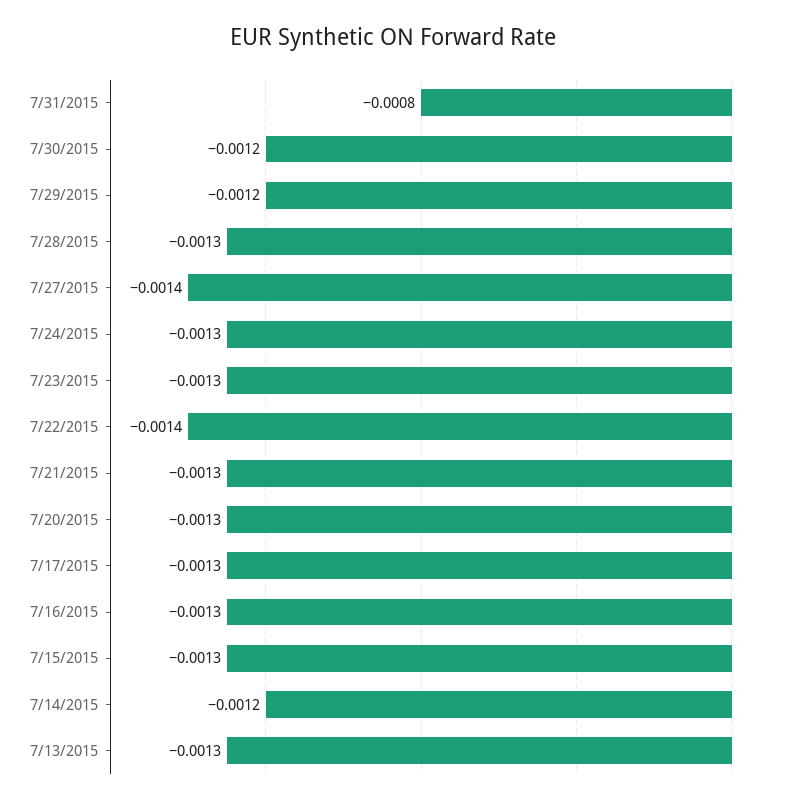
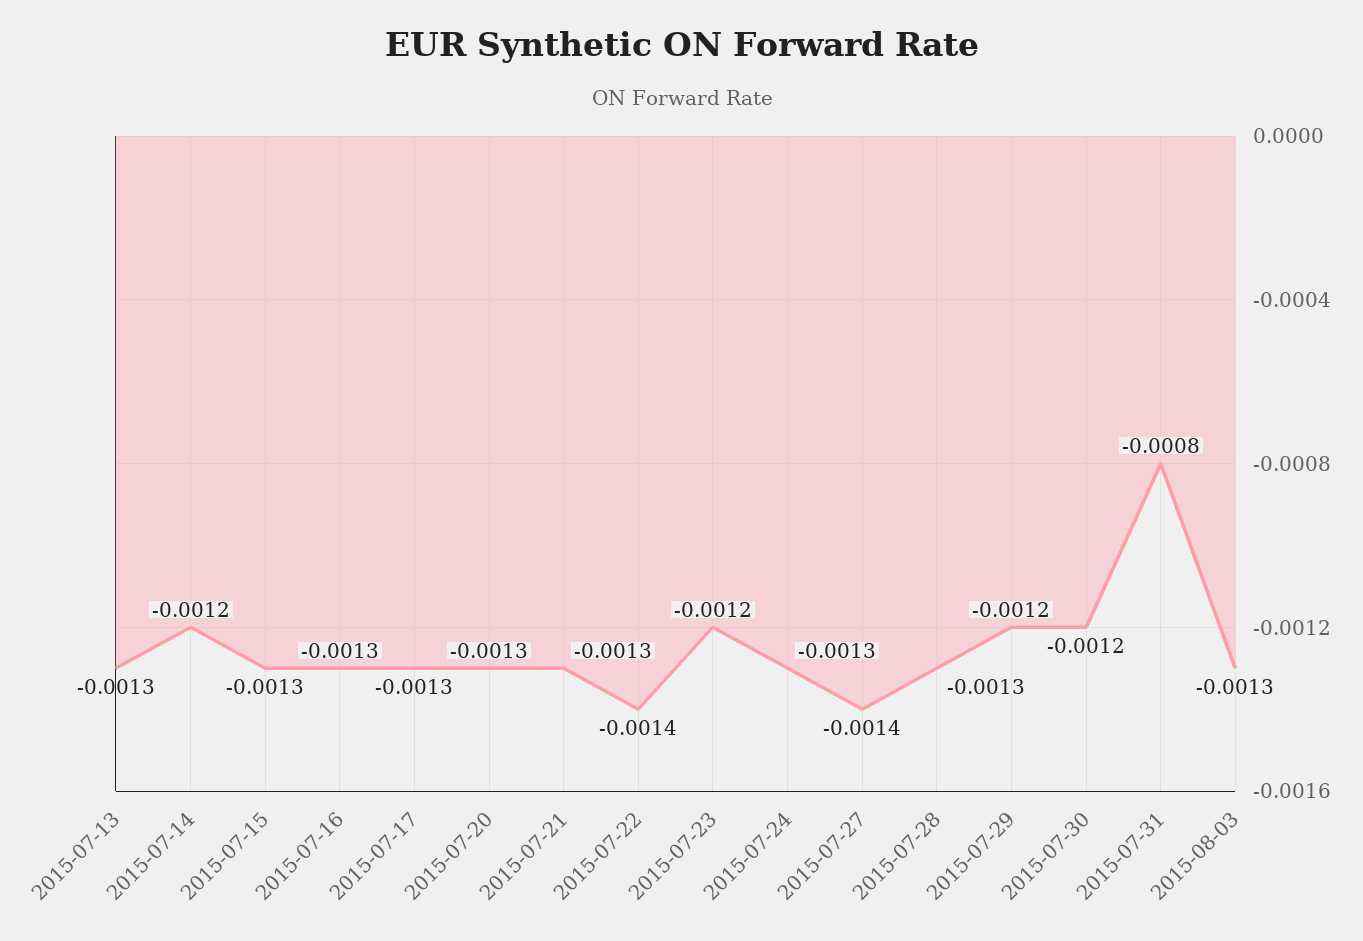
7/23/2015: -0.0013 -> -0.0012
2015-08-03: none -> -0.0013

